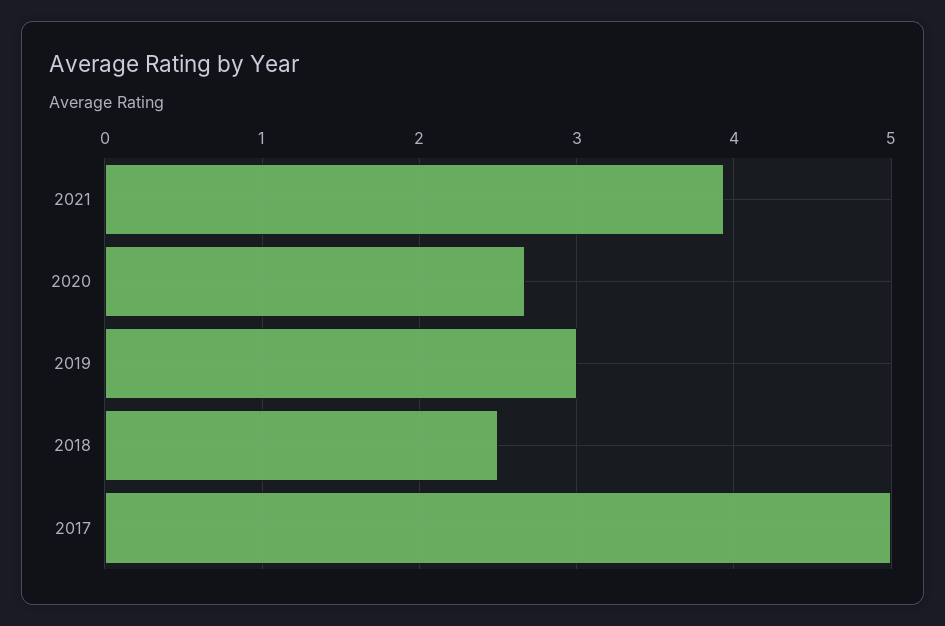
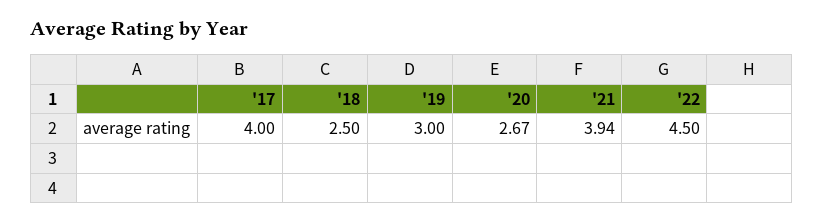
2017: 5 -> 4
'22: none -> 4.5

